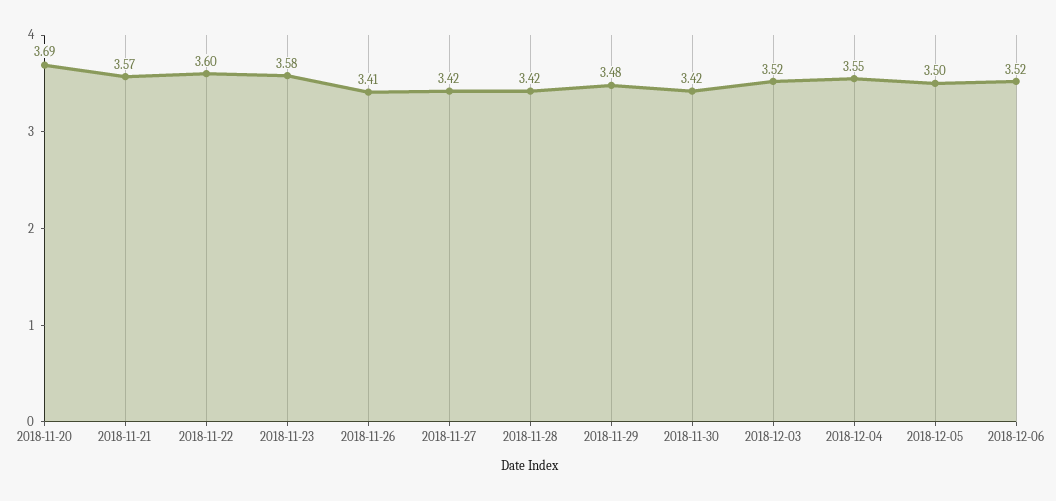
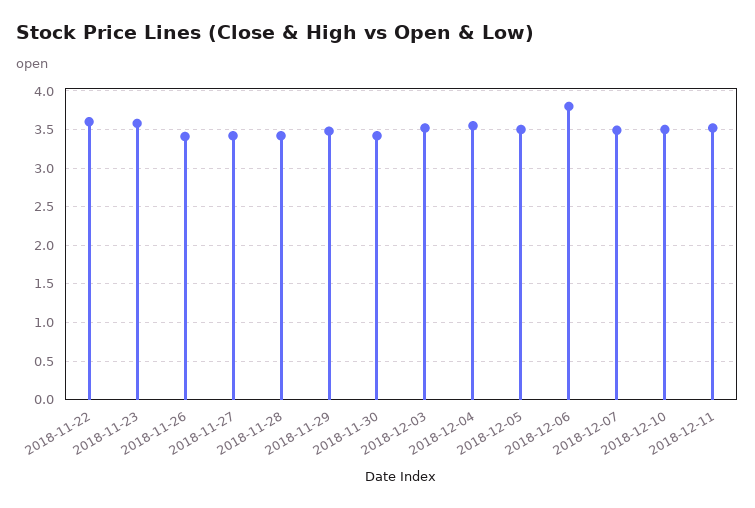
2018-11-20: 3.69 -> none
2018-11-21: 3.57 -> none
2018-12-06: 3.52 -> 3.8
2018-12-07: none -> 3.5
2018-12-10: none -> 3.5
2018-12-11: none -> 3.5

